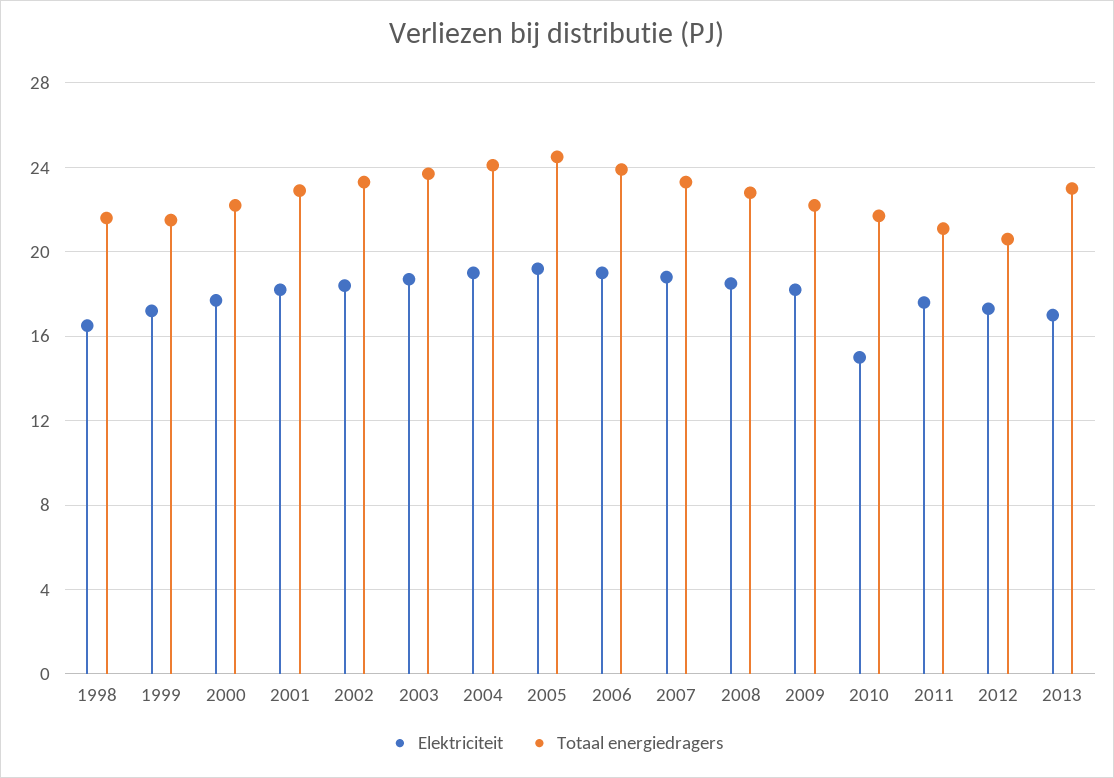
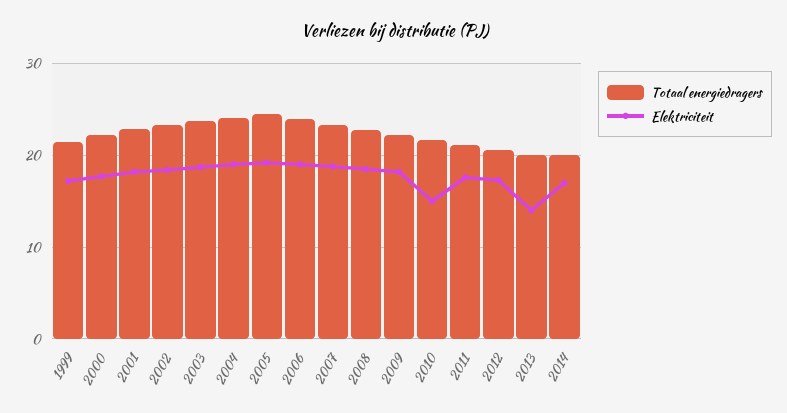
Elektriciteit, 1998: 16.5 -> none
Totaal energiedragers, 1998: 21.5 -> none
Elektriciteit, 2013: 17 -> 14
Totaal energiedragers, 2013: 23 -> 20
Totaal energiedragers, 2014: none -> 20
Elektriciteit, 2014: none -> 17

